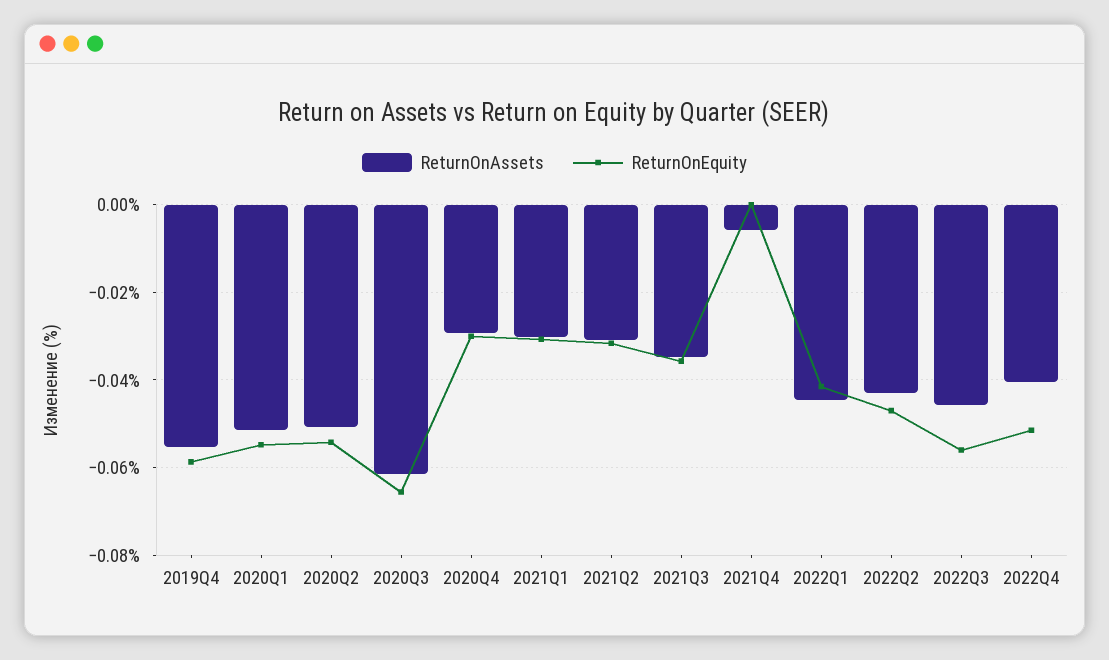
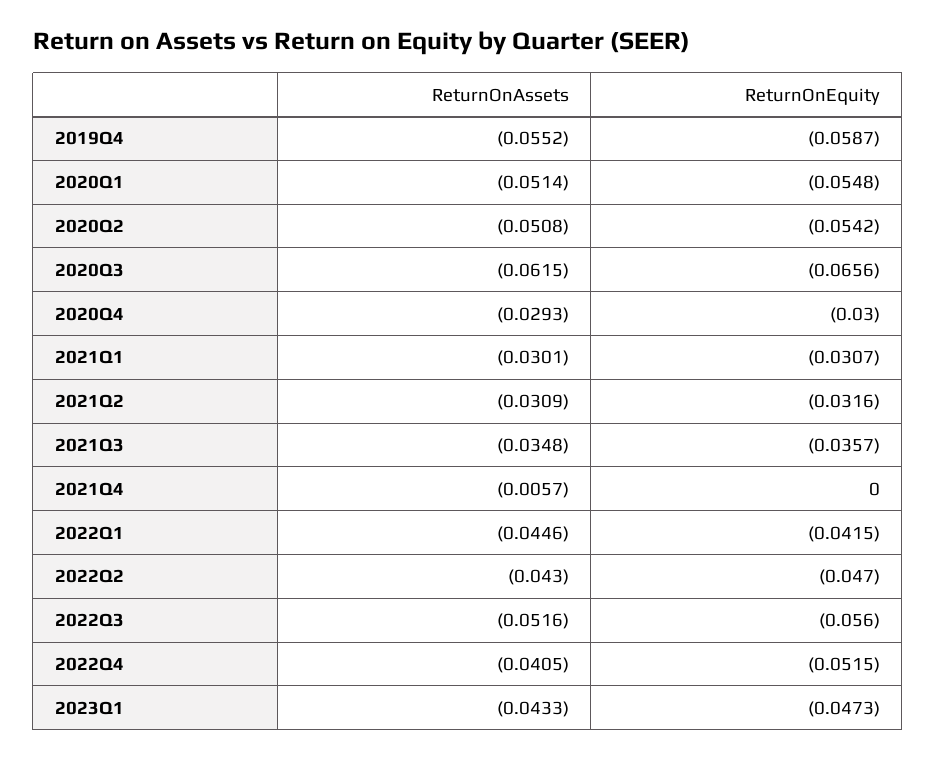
ReturnOnAssets, 2022Q3: -0.046 -> -0.0516
ReturnOnAssets, 2023Q1: none -> -0.0433
ReturnOnEquity, 2023Q1: none -> -0.0473

